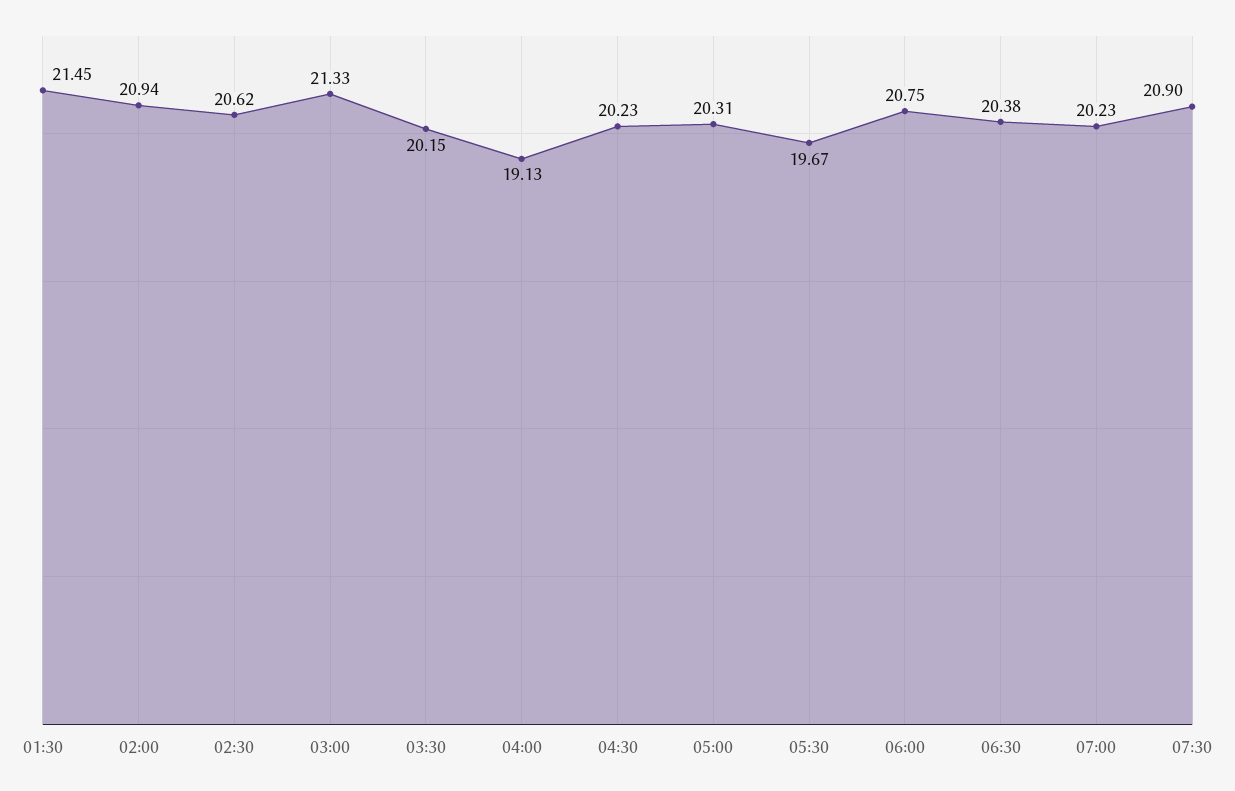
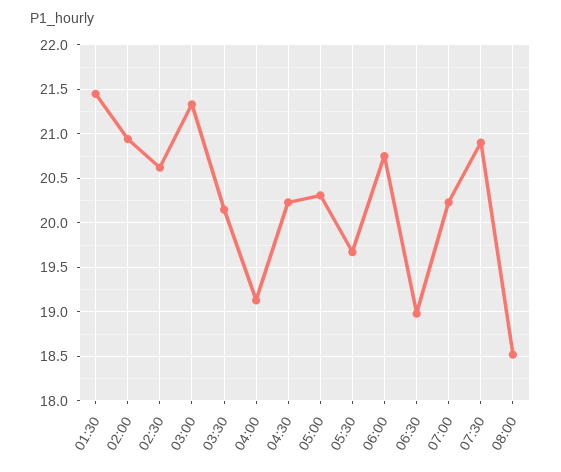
06:30: 20.38 -> 19
08:00: none -> 18.5

